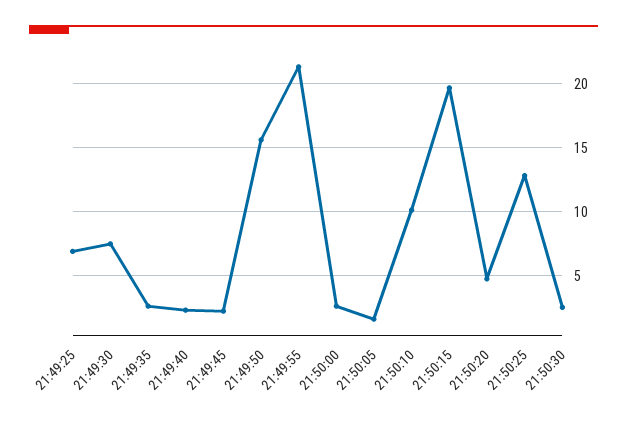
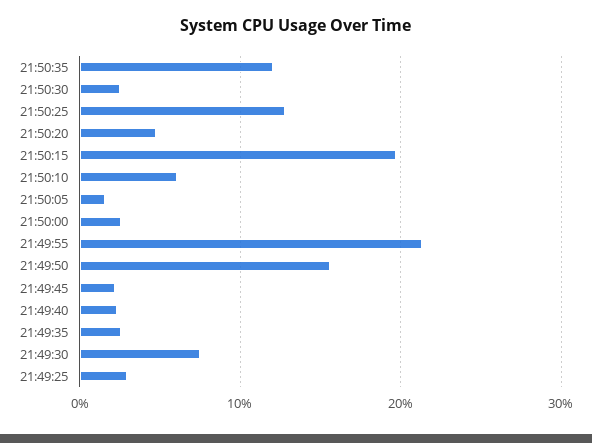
21:49:25: 7 -> 3
21:50:10: 10 -> 6
21:50:35: none -> 12

